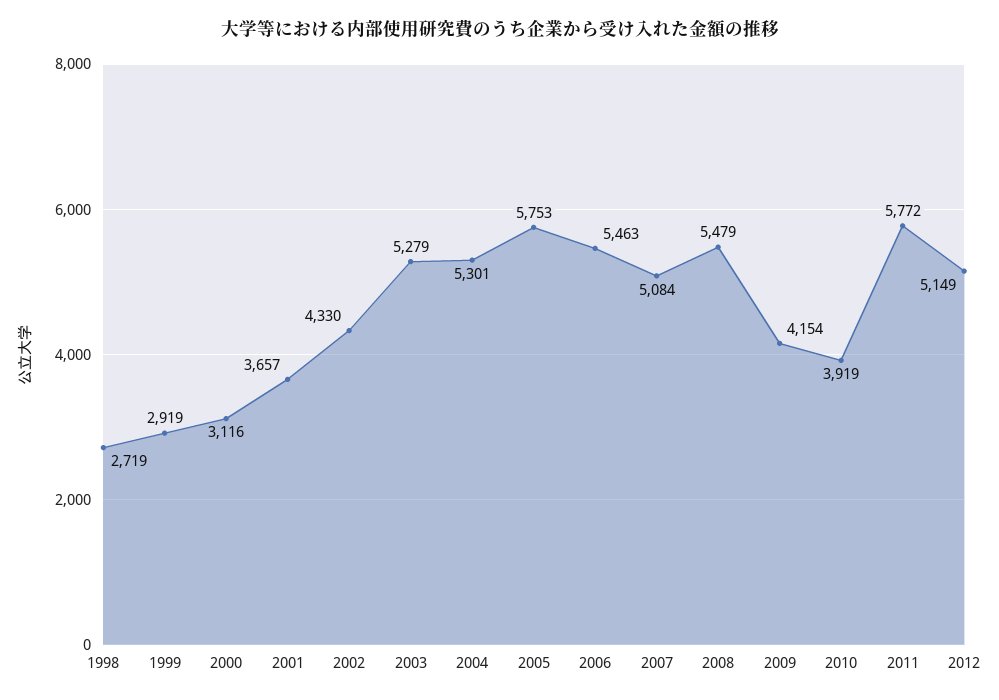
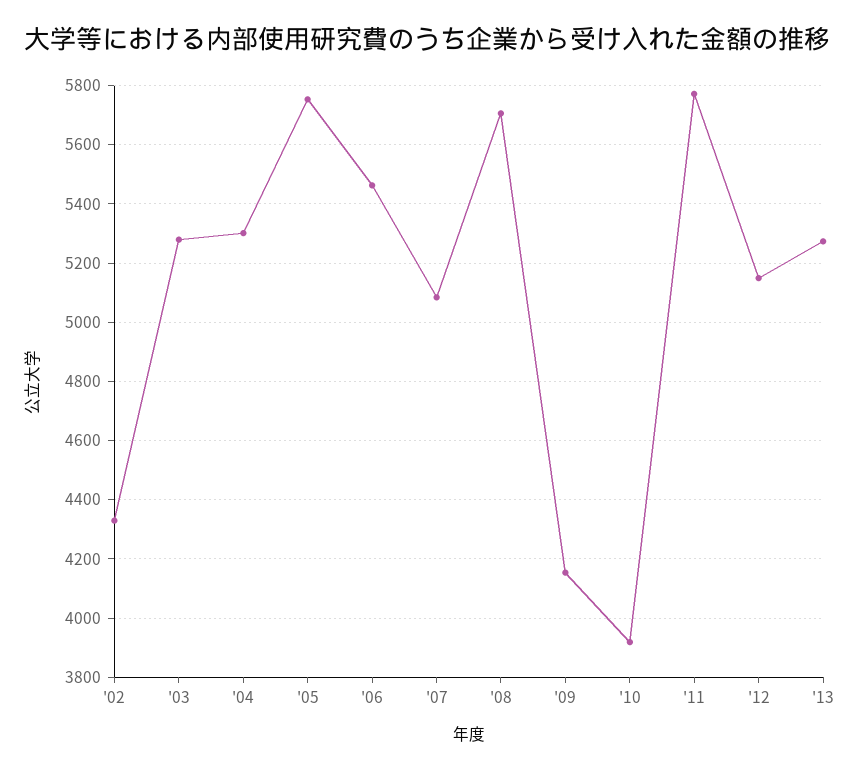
1998: 2719 -> none
1999: 2919 -> none
2000: 3116 -> none
2001: 3657 -> none
2008: 5479 -> 5700
'13: none -> 5275

